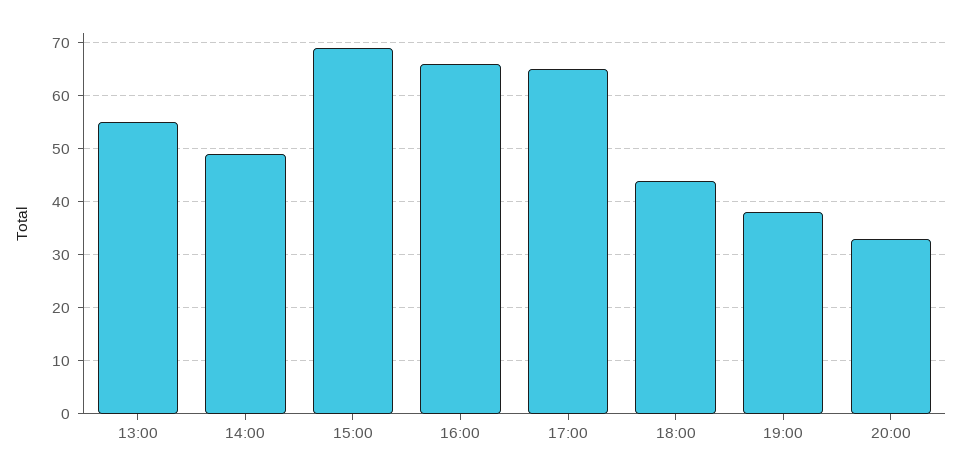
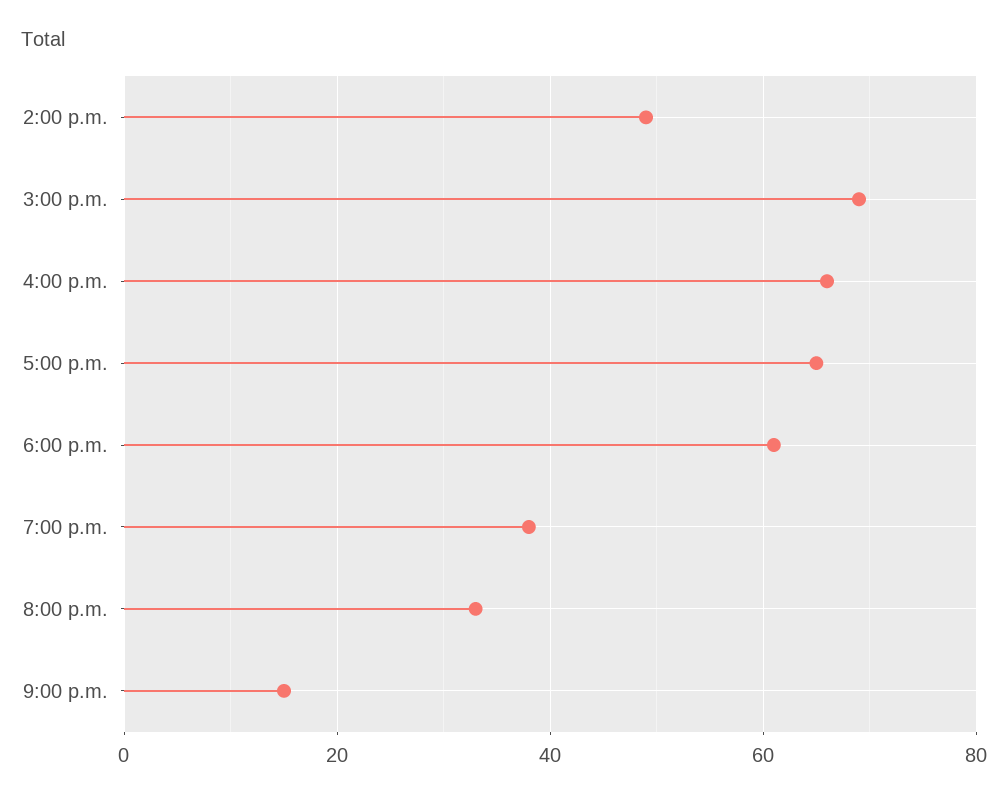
13:00: 55 -> none
18:00: 45 -> 60
9:00 p.m.: none -> 15

